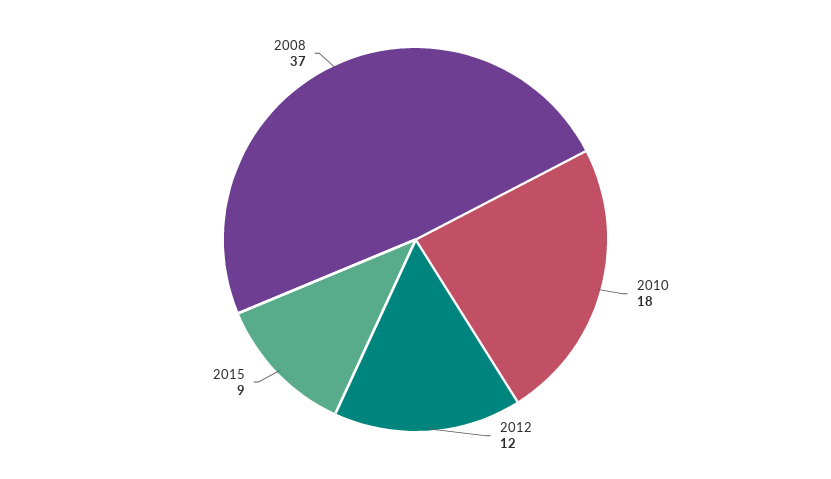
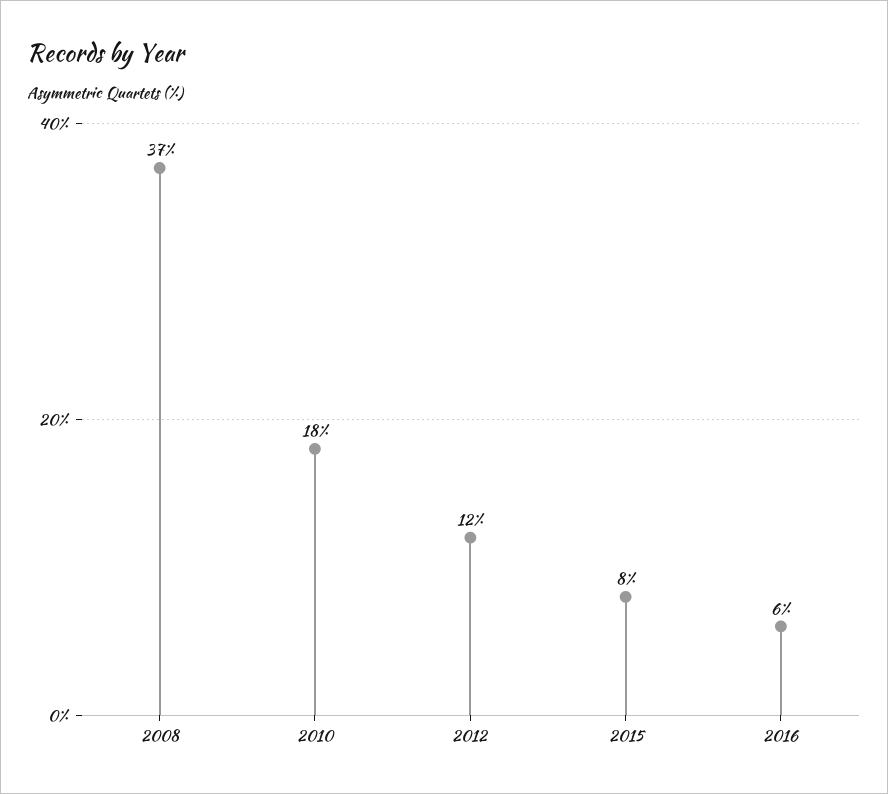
2015: 9 -> 8
2016: none -> 6

